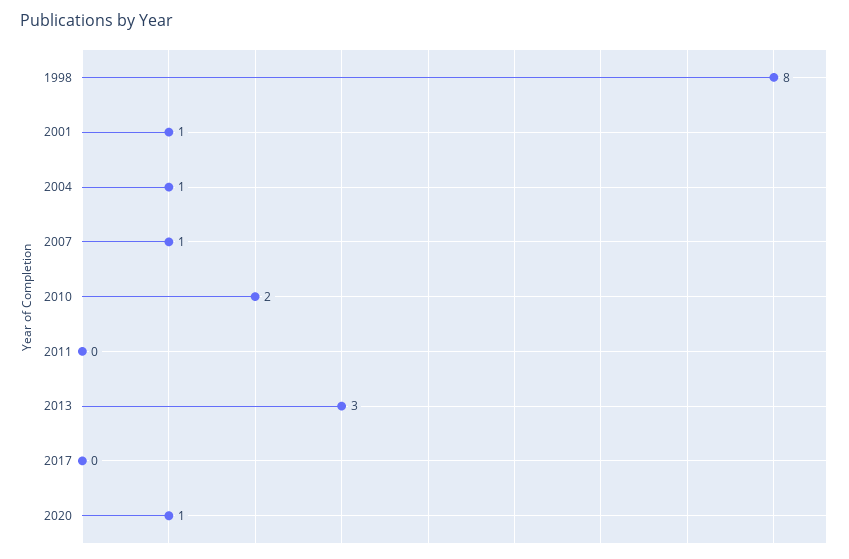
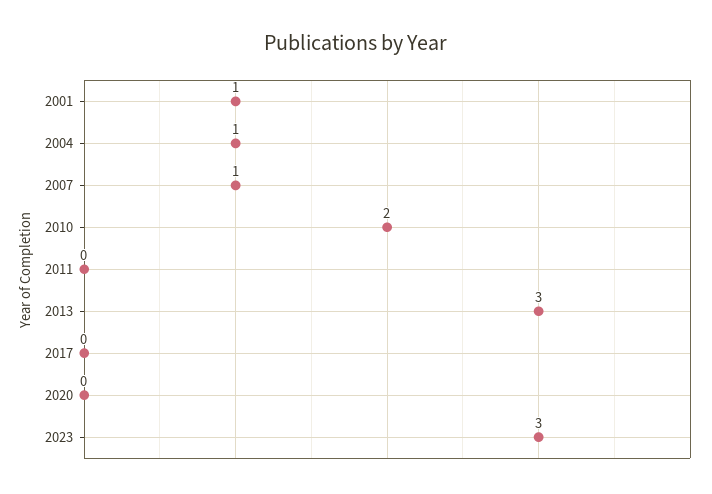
1998: 8 -> none
2020: 1 -> 0
2023: none -> 3

